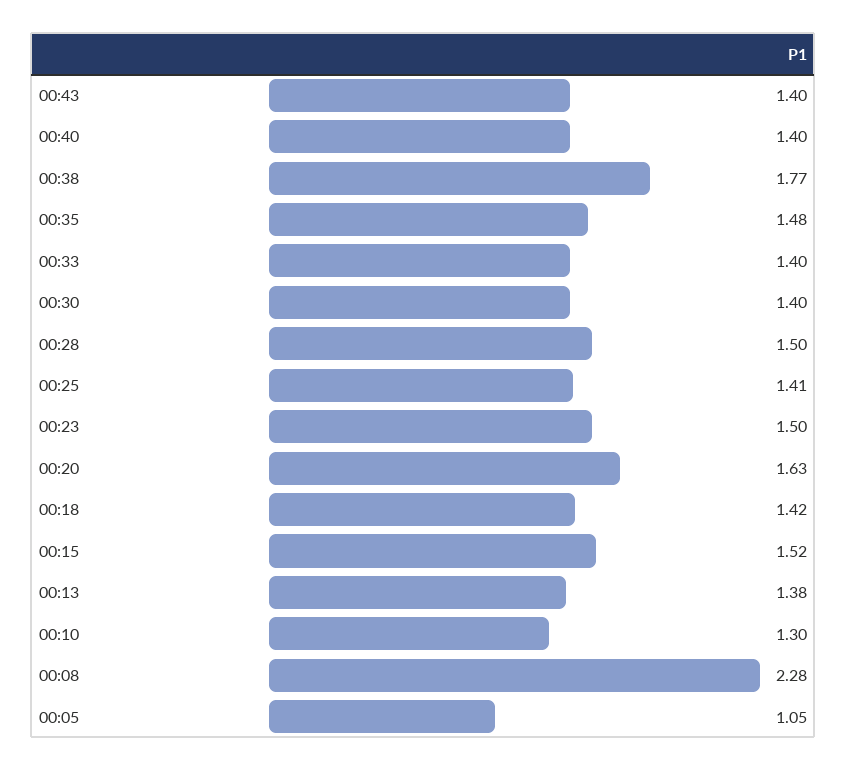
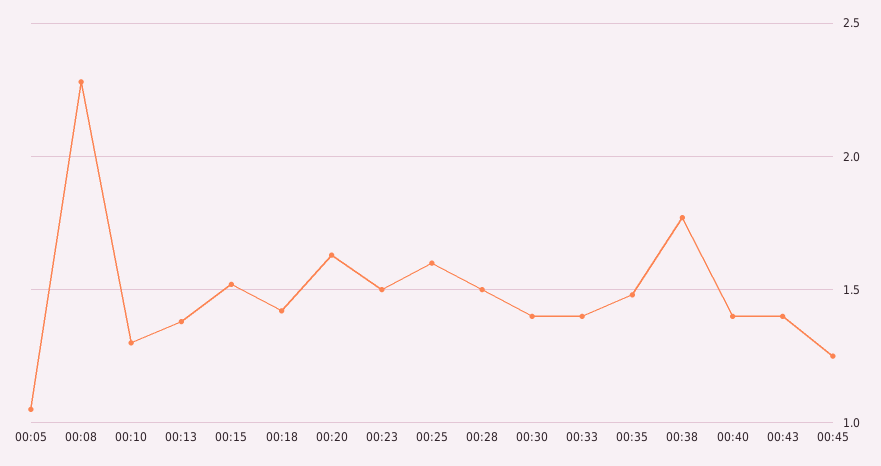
00:25: 1.41 -> 1.6
00:45: none -> 1.25

